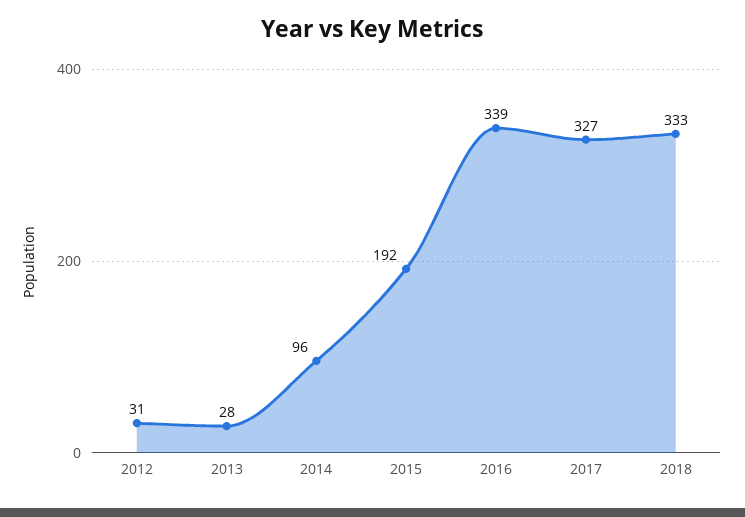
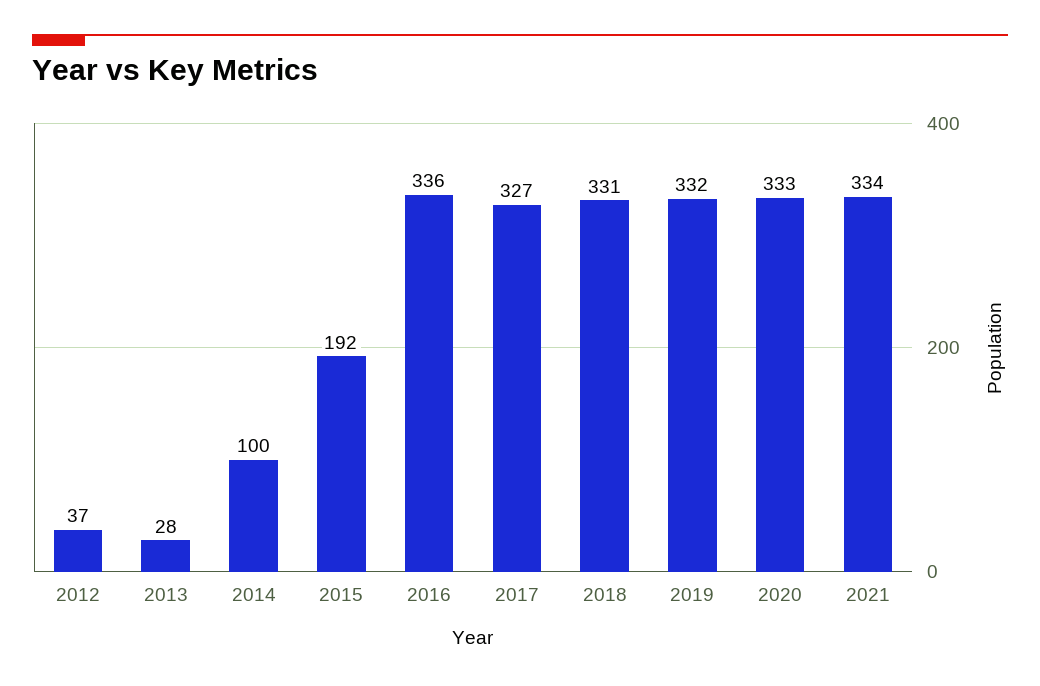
2012: 31 -> 37
2014: 96 -> 100
2016: 339 -> 336
2018: 333 -> 331
2019: none -> 332
2020: none -> 333
2021: none -> 334

